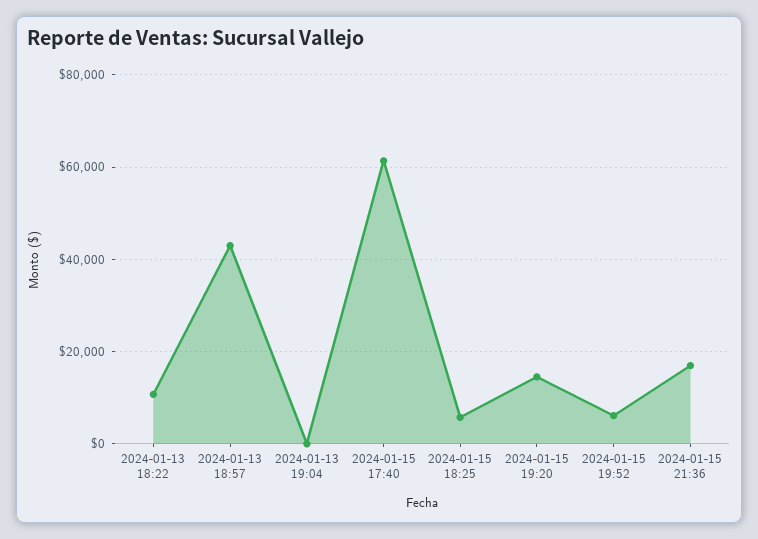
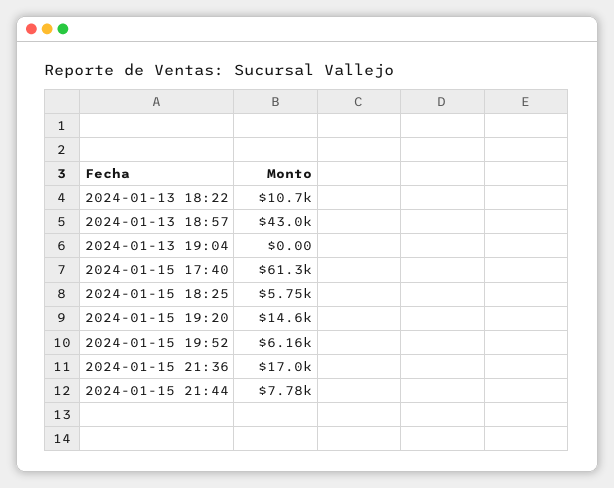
2024-01-15 21:44: none -> 7780

